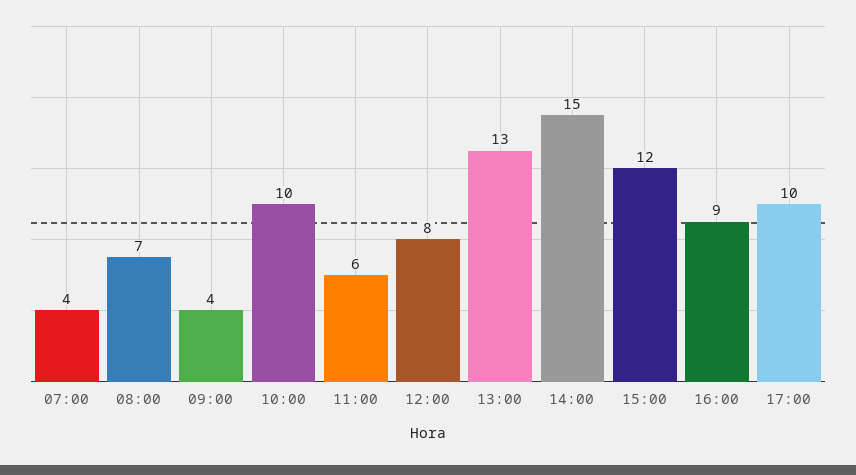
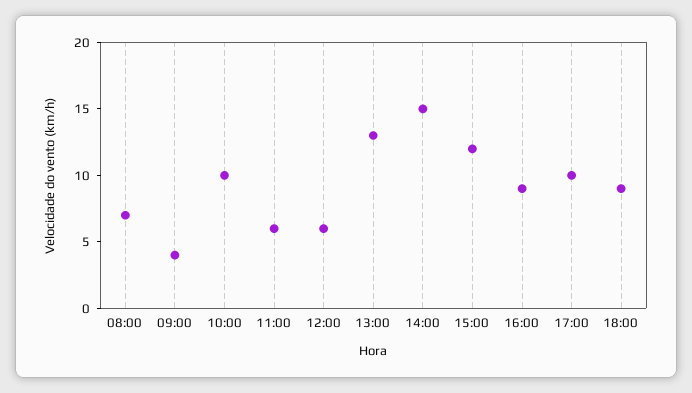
07:00: 4 -> none
12:00: 8 -> 6
18:00: none -> 9

